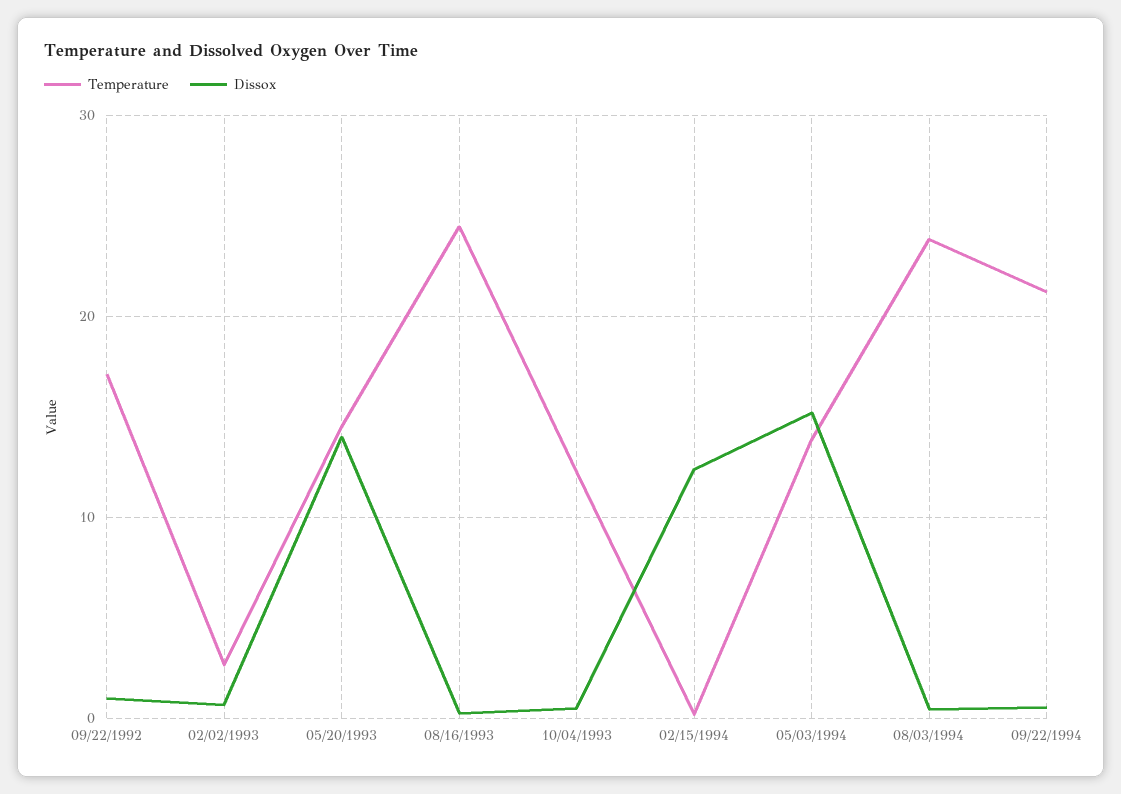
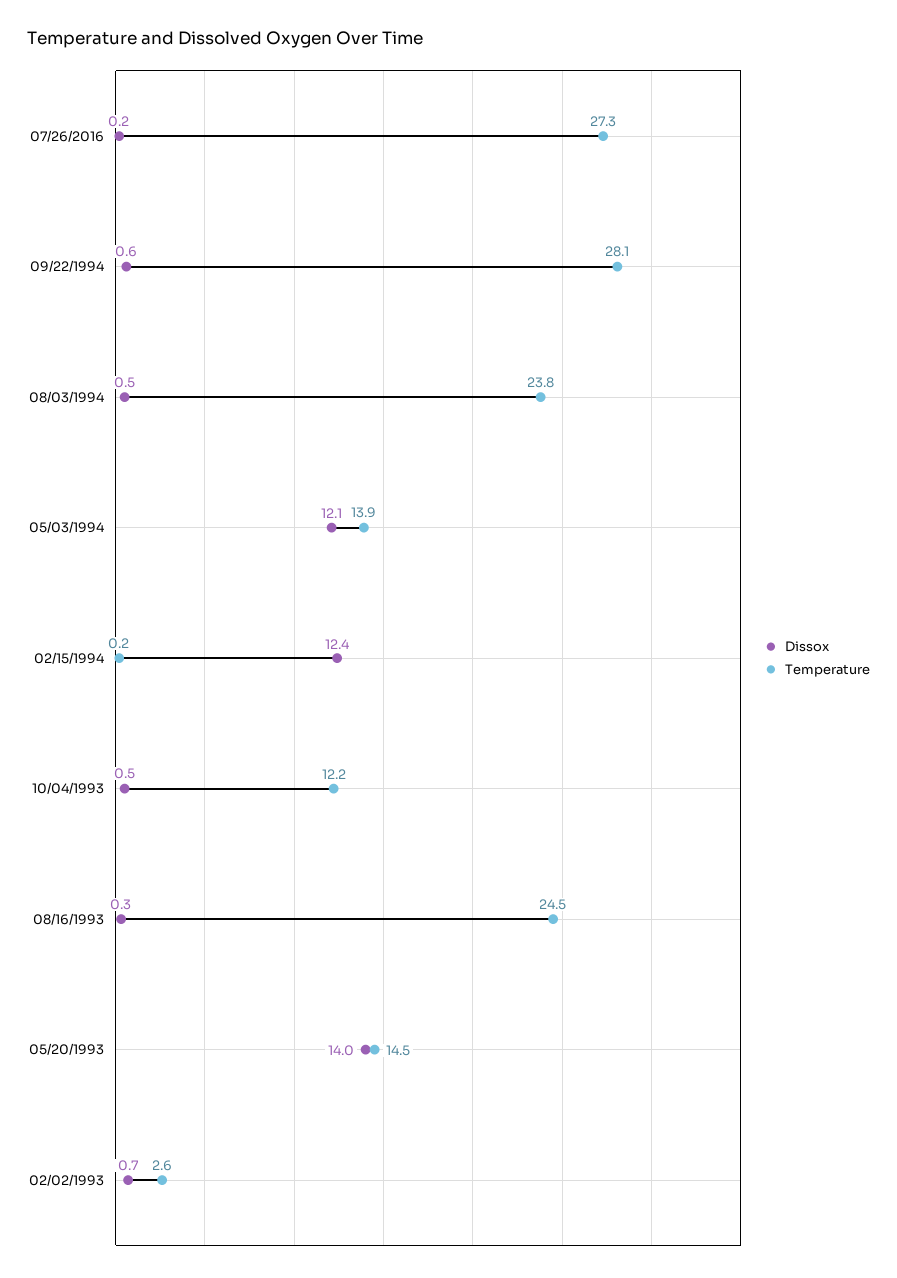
Temperature, 09/22/1992: 17 -> none
Dissox, 09/22/1992: 1 -> none
Dissox, 05/03/1994: 15 -> 12.1
Temperature, 09/22/1994: 21 -> 28.1
Dissox, 07/26/2016: none -> 0.2
Temperature, 07/26/2016: none -> 27.3

